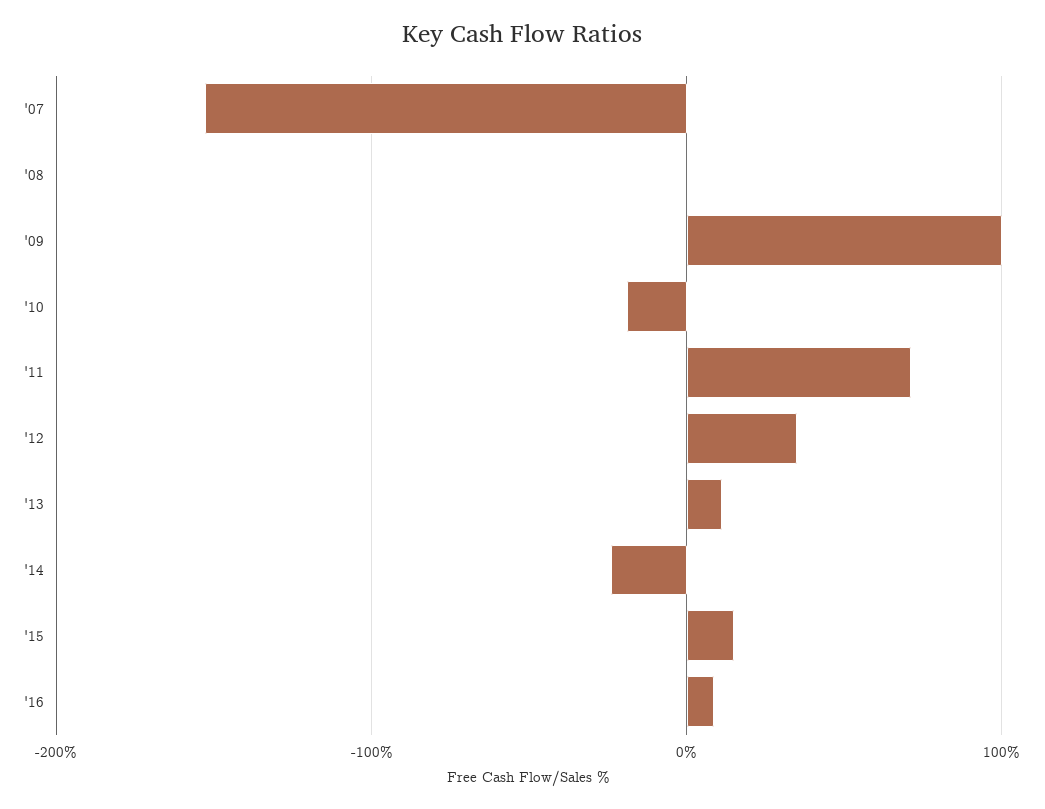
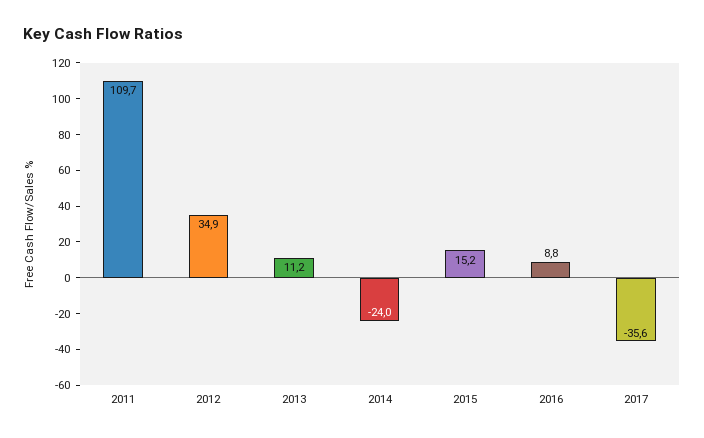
'07: -150 -> none
'08: 0 -> none
'09: 100 -> none
'10: -20 -> none
'11: 70 -> 109.7
2017: none -> -35.6

